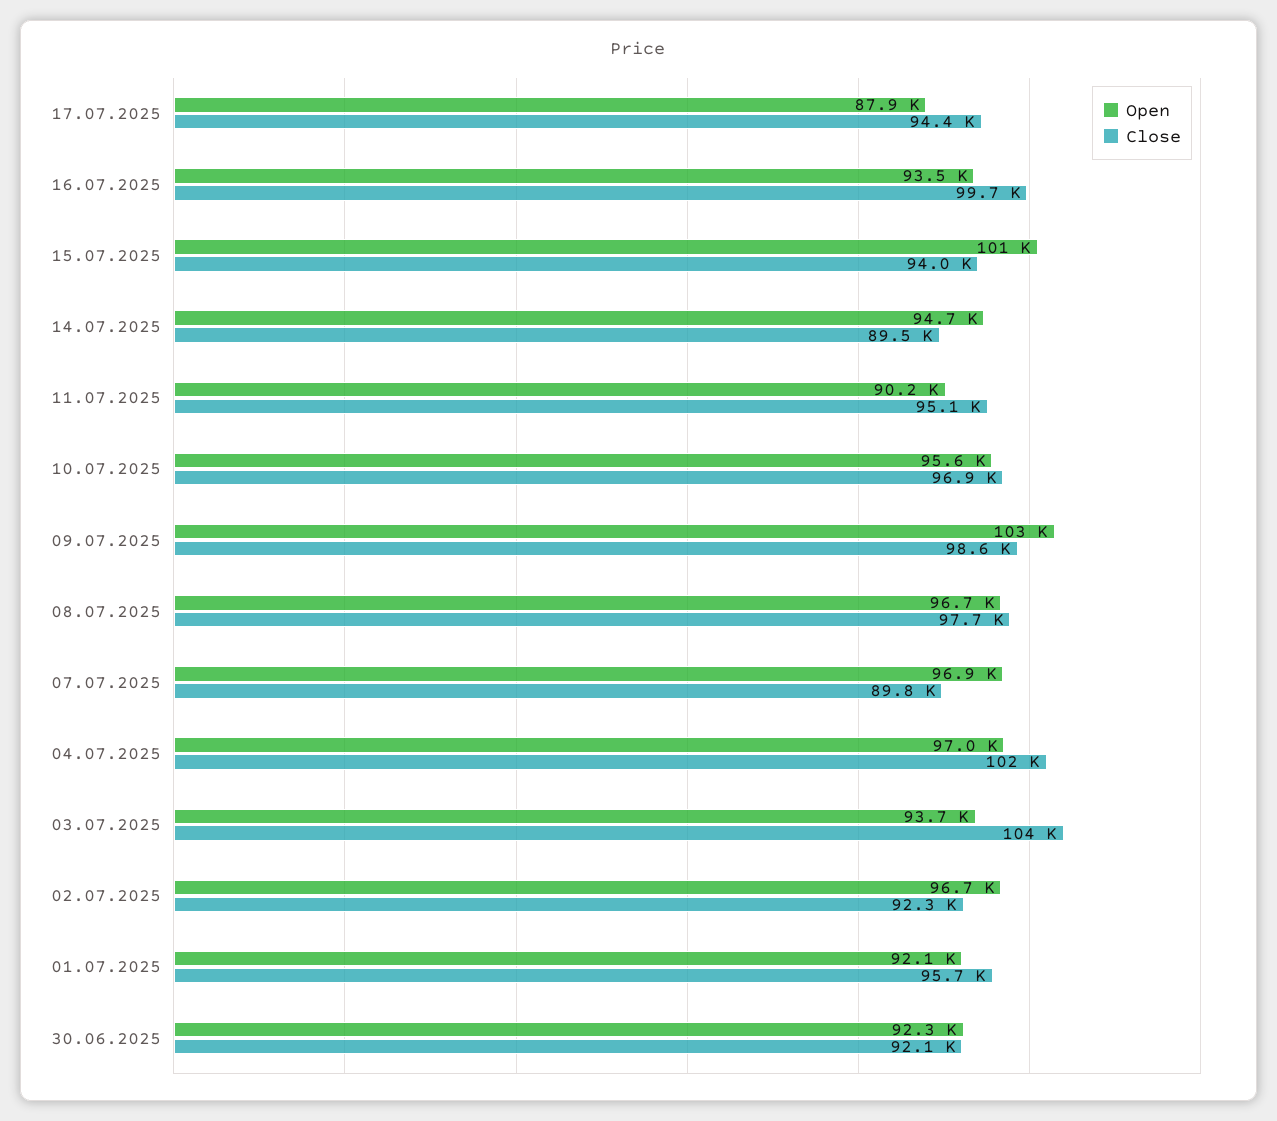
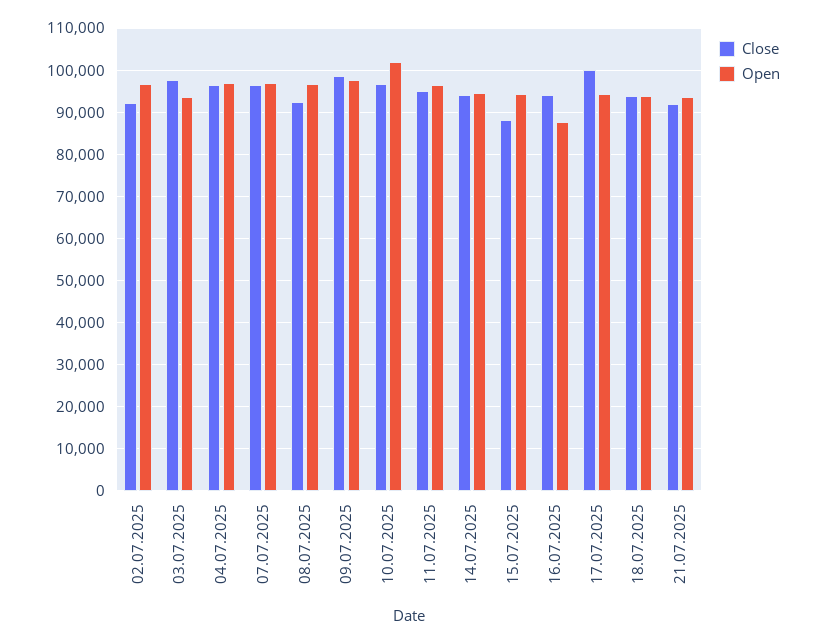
Open, 17.07.2025: 87900 -> 94000
Close, 17.07.2025: 94400 -> 100000
Open, 16.07.2025: 93500 -> 88000
Close, 16.07.2025: 99700 -> 94000
Open, 15.07.2025: 101000 -> 94000
Close, 15.07.2025: 94000 -> 88000
Close, 14.07.2025: 89500 -> 94000
Open, 11.07.2025: 90200 -> 96000
Open, 10.07.2025: 95600 -> 102000
Open, 09.07.2025: 103000 -> 98000
Close, 08.07.2025: 97700 -> 92000
Close, 07.07.2025: 89800 -> 96000
Close, 04.07.2025: 102000 -> 96000
Close, 03.07.2025: 104000 -> 98000
Open, 01.07.2025: 92100 -> none
Close, 01.07.2025: 95700 -> none
Open, 30.06.2025: 92300 -> none
Close, 30.06.2025: 92100 -> none
Close, 18.07.2025: none -> 94000
Open, 18.07.2025: none -> 94000
Close, 21.07.2025: none -> 92000
Open, 21.07.2025: none -> 94000

